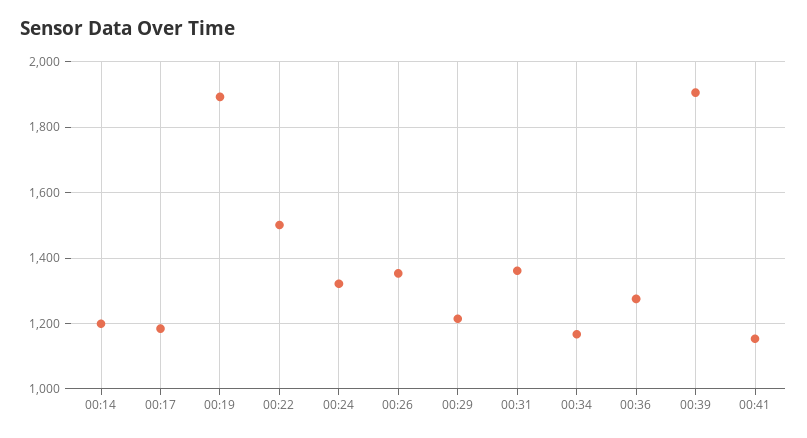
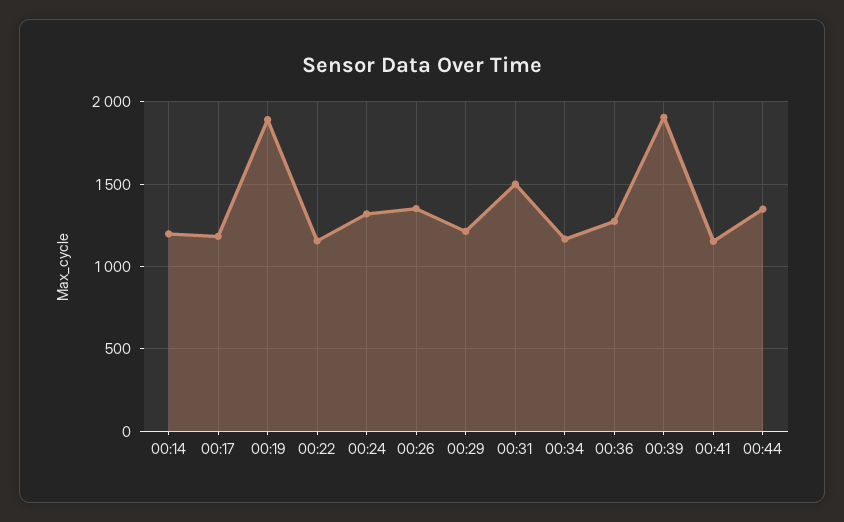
00:22: 1500 -> 1150
00:31: 1360 -> 1500
00:44: none -> 1350

